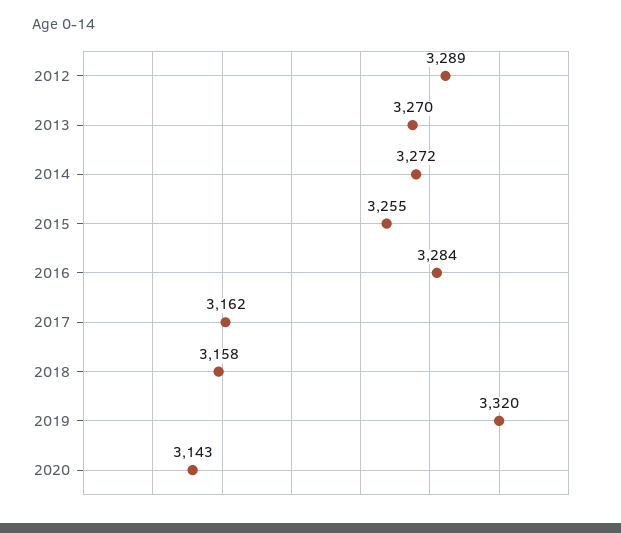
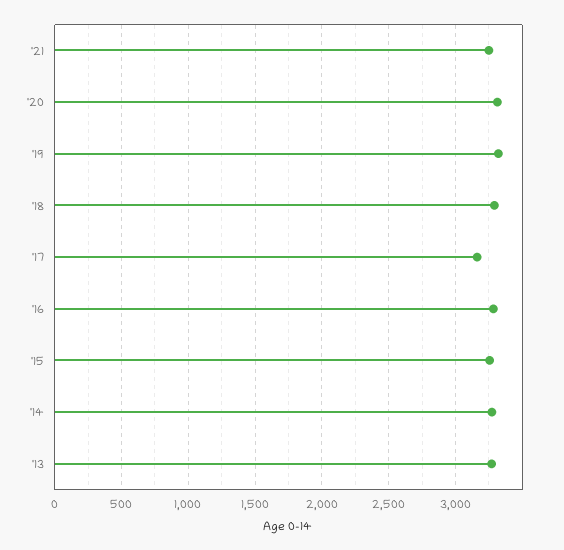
2012: 3289 -> none
2018: 3158 -> 3300
2020: 3143 -> 3300
'21: none -> 3250

